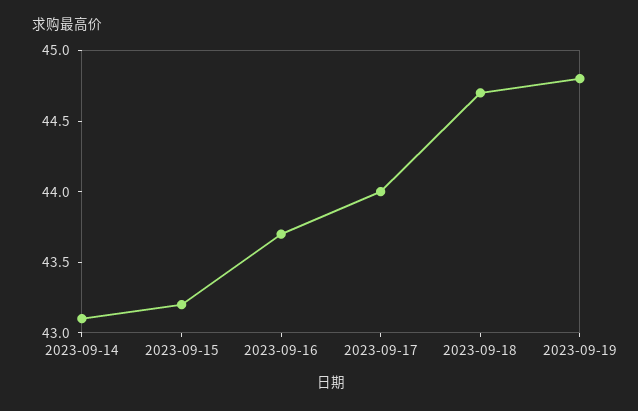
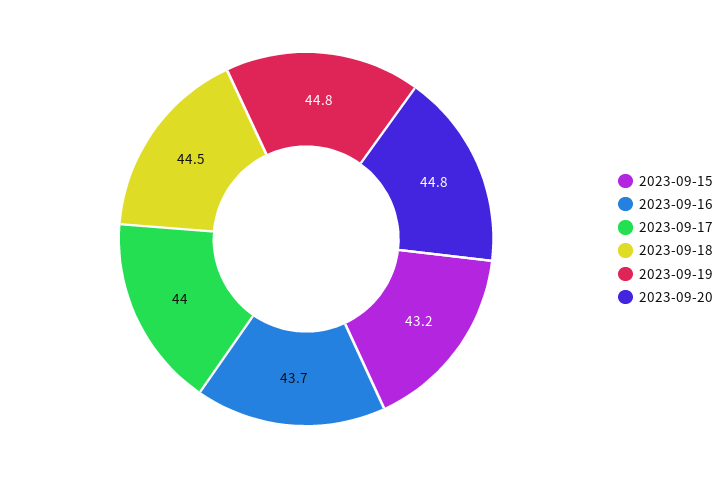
2023-09-14: 43.1 -> none
2023-09-18: 44.7 -> 44.5
2023-09-20: none -> 44.8

